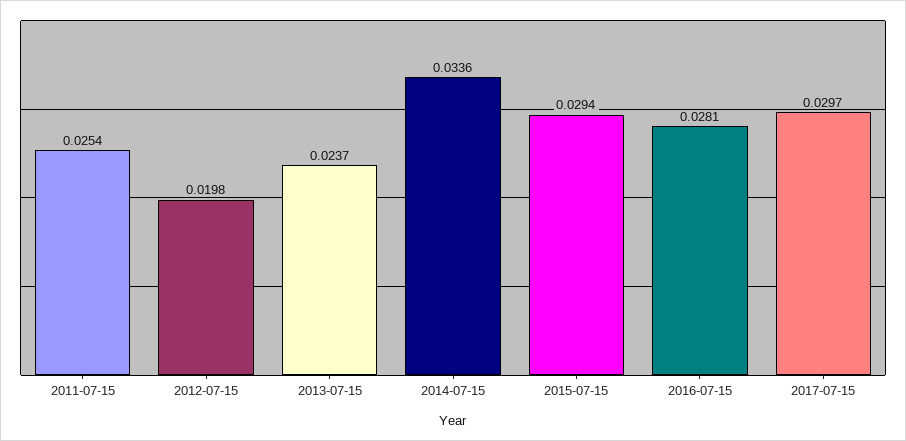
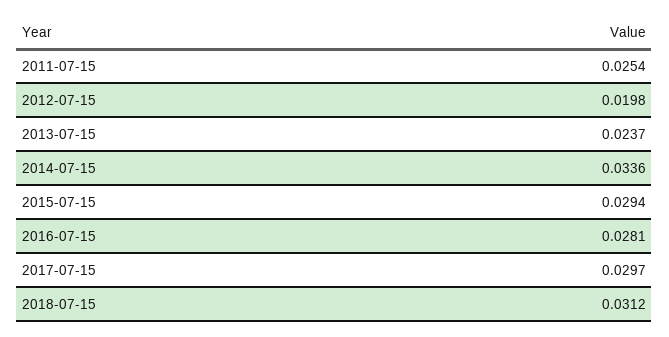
2018-07-15: none -> 0.0312

